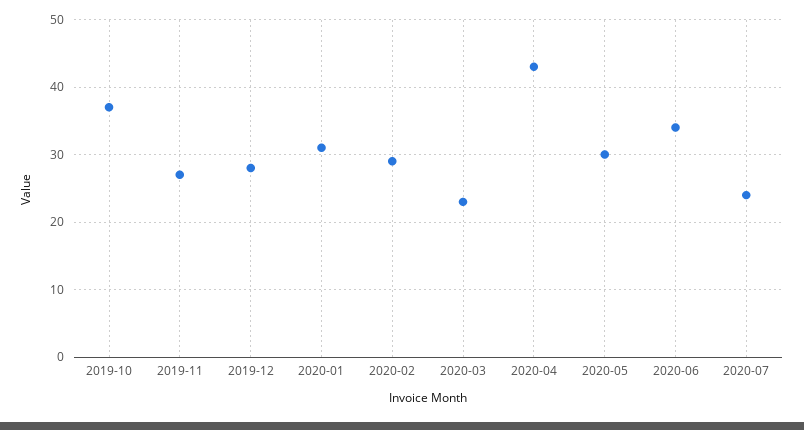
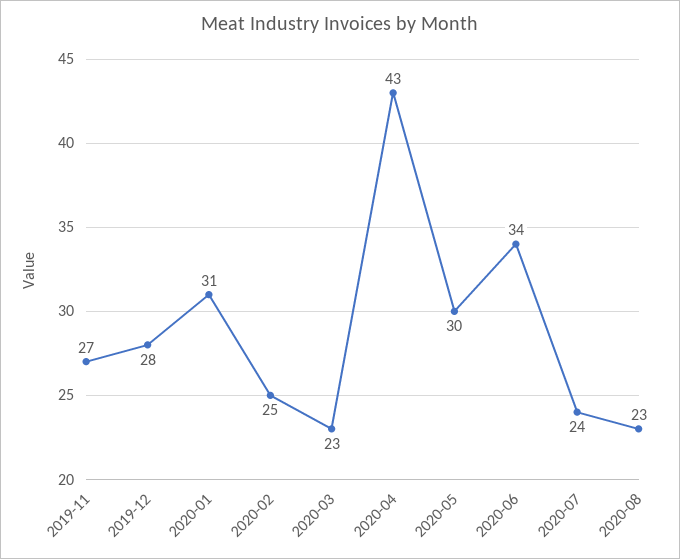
2019-10: 37 -> none
2020-02: 29 -> 25
2020-08: none -> 23

